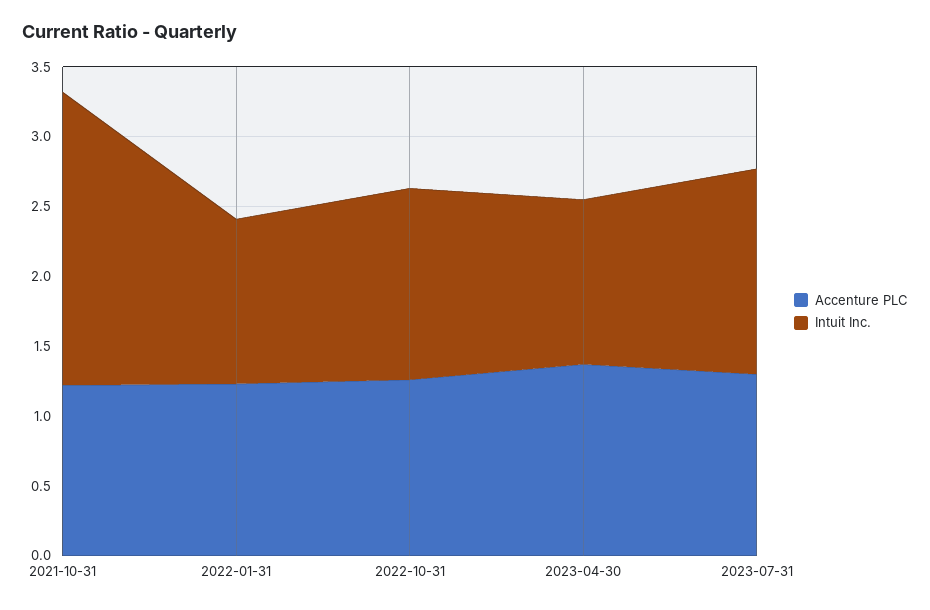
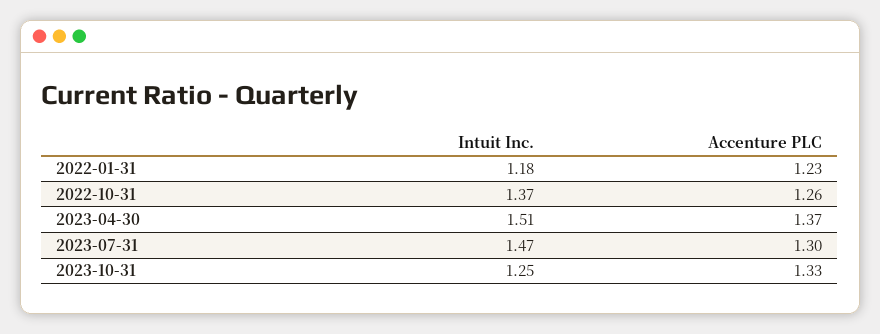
Accenture PLC, 2021-10-31: 1.2 -> none
Intuit Inc., 2021-10-31: 2.1 -> none
Intuit Inc., 2023-04-30: 1.2 -> 1.51
Intuit Inc., 2023-10-31: none -> 1.25
Accenture PLC, 2023-10-31: none -> 1.33

